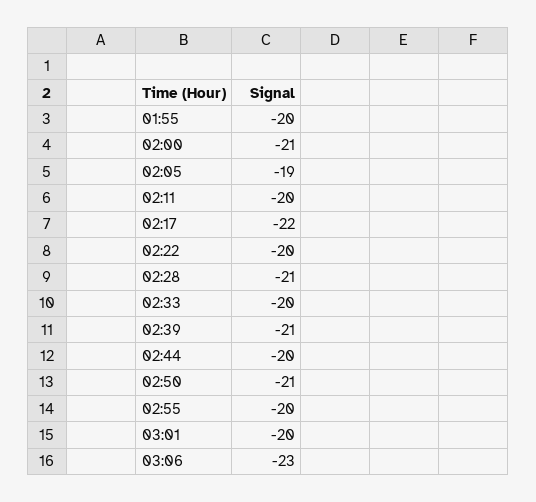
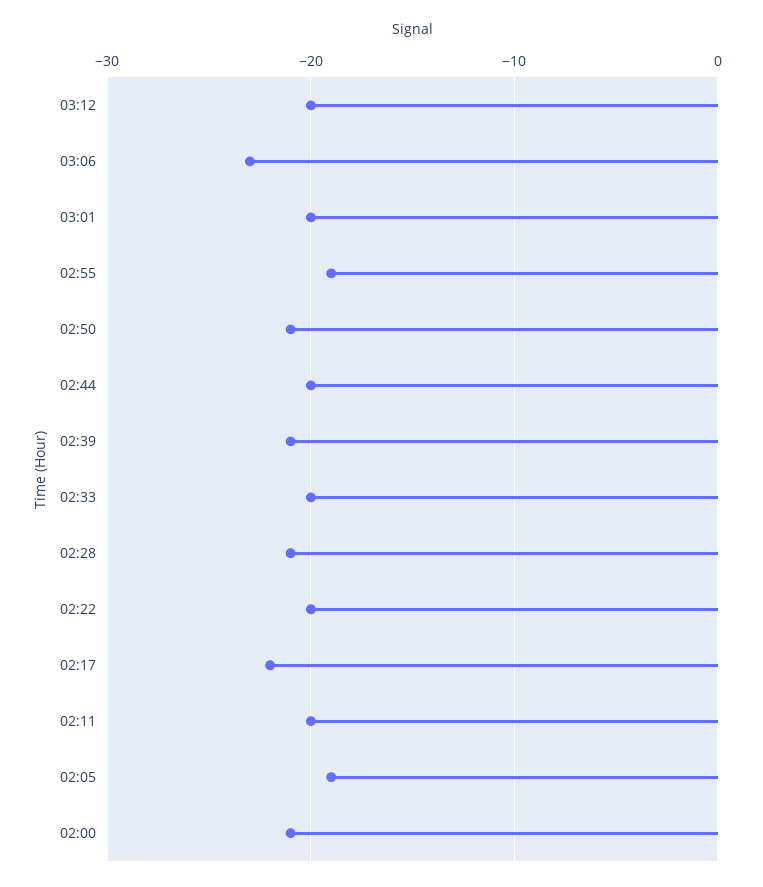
01:55: -20 -> none
02:55: -20 -> -19
03:12: none -> -20

